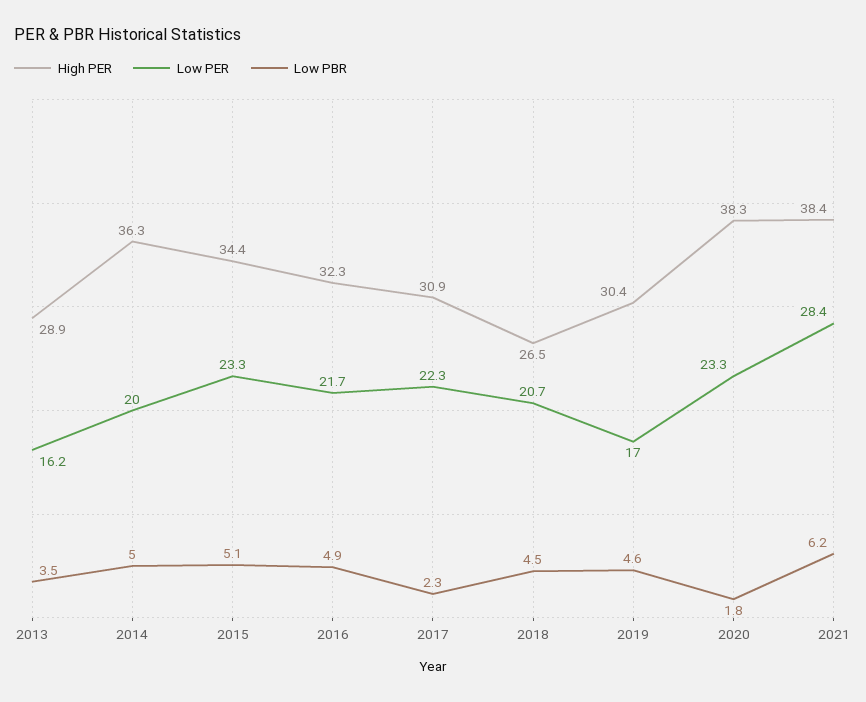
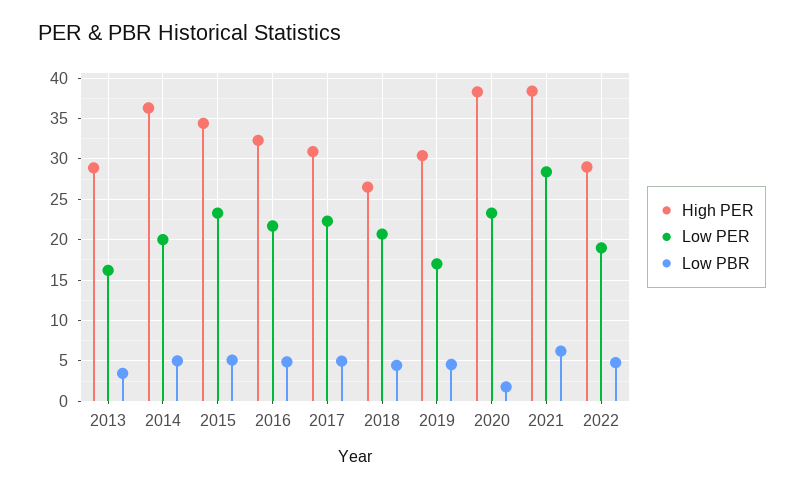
Low PBR, 2017: 2.3 -> 5
High PER, 2022: none -> 29
Low PER, 2022: none -> 19
Low PBR, 2022: none -> 5

